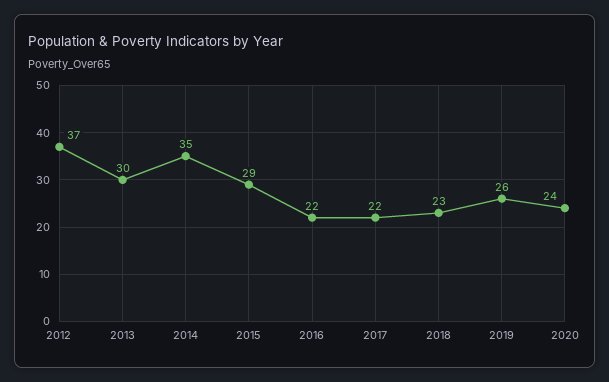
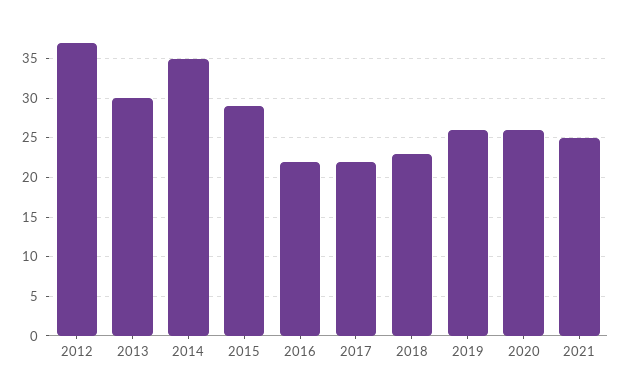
2020: 24 -> 26
2021: none -> 25

